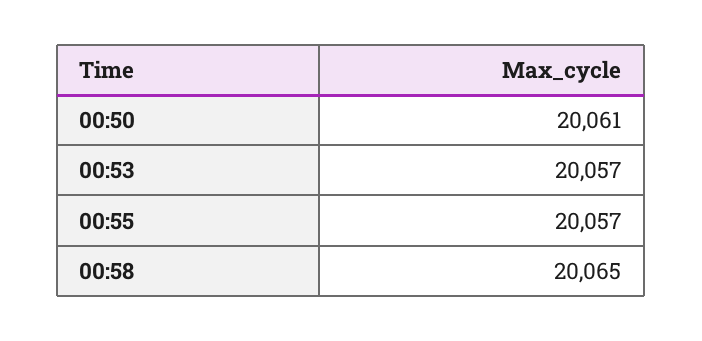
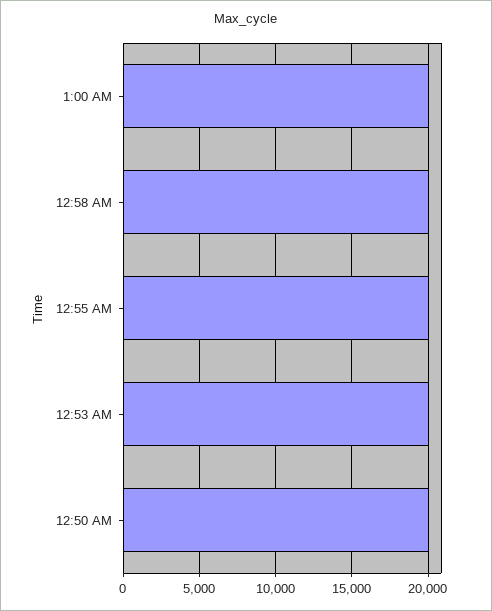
1:00 AM: none -> 20000

